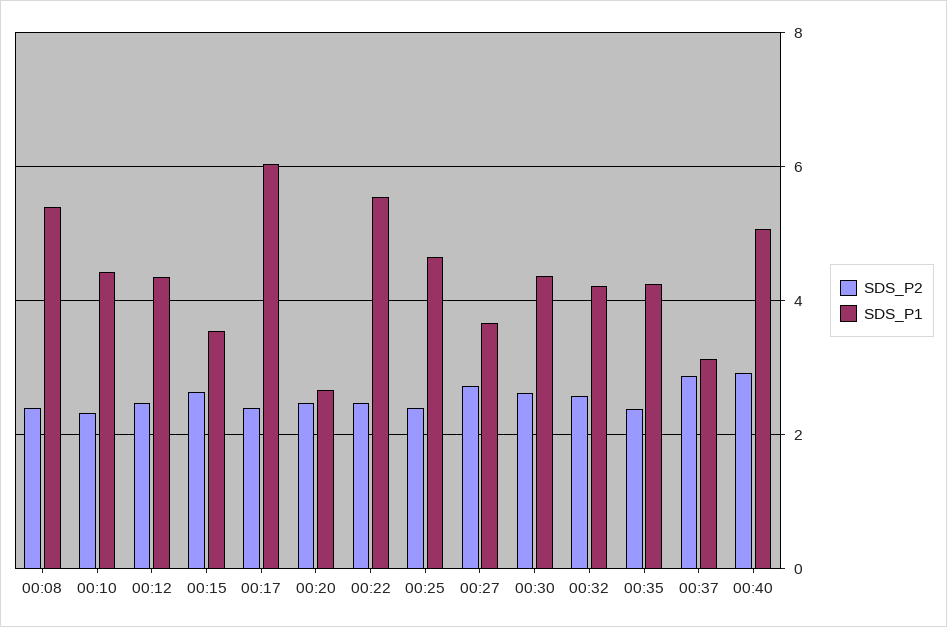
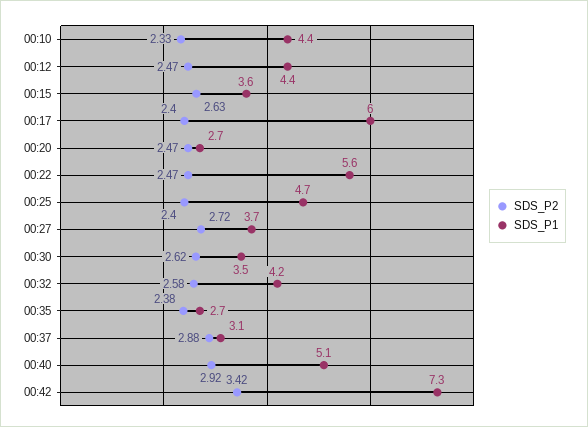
SDS_P2, 00:08: 2.4 -> none
SDS_P1, 00:08: 5.4 -> none
SDS_P1, 00:30: 4.4 -> 3.5
SDS_P1, 00:35: 4.2 -> 2.7
SDS_P2, 00:42: none -> 3.42
SDS_P1, 00:42: none -> 7.3

